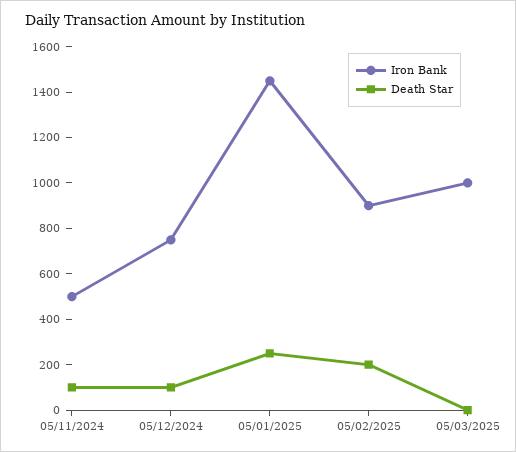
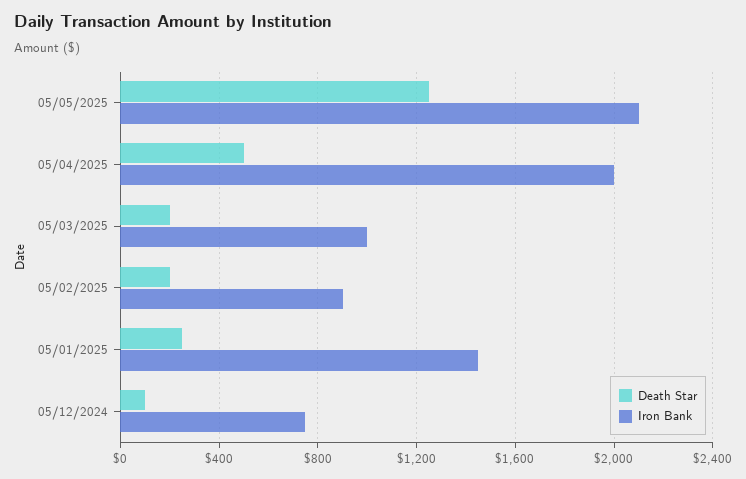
Iron Bank, 05/11/2024: 500 -> none
Death Star, 05/11/2024: 100 -> none
Death Star, 05/03/2025: 0 -> 200
Death Star, 05/05/2025: none -> 1250
Iron Bank, 05/05/2025: none -> 2100
Death Star, 05/04/2025: none -> 500
Iron Bank, 05/04/2025: none -> 2000

